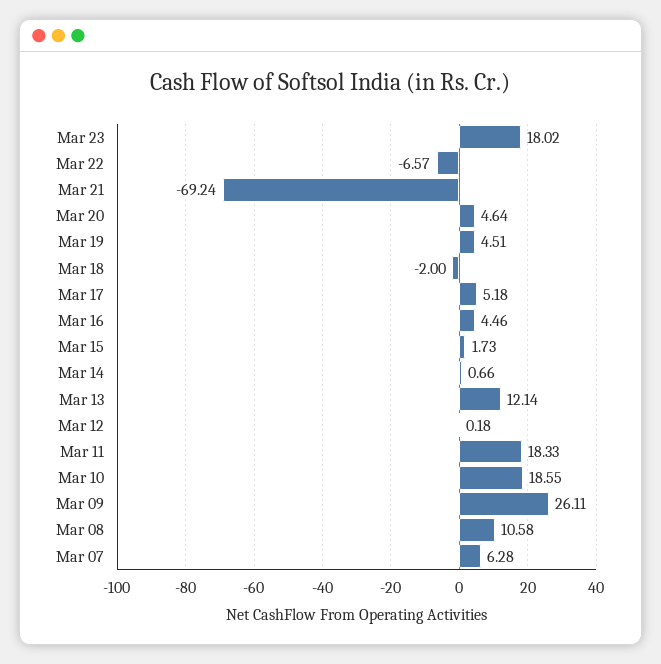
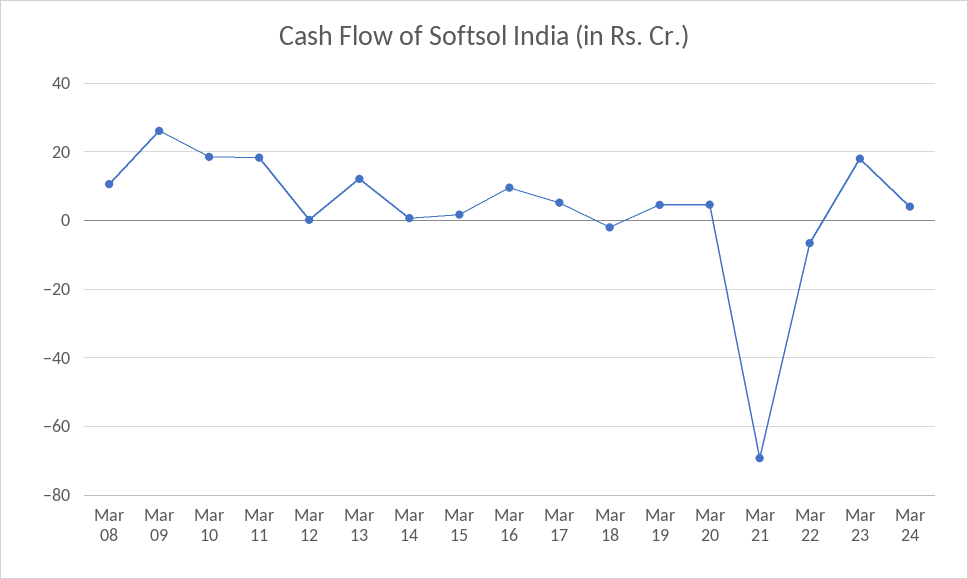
Mar 16: 4.46 -> 10
Mar 07: 6.28 -> none
Mar 24: none -> 4

